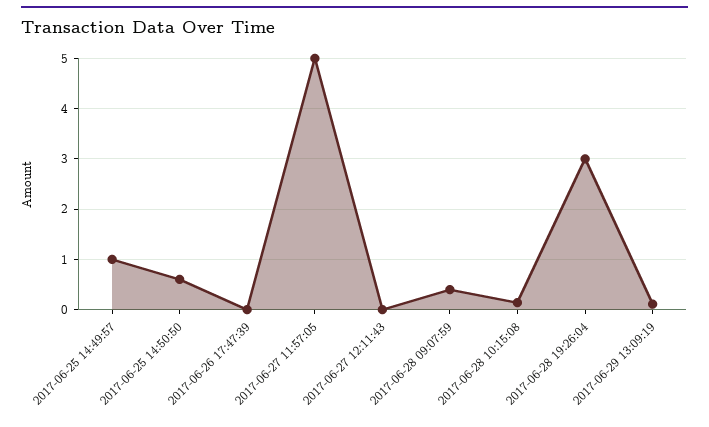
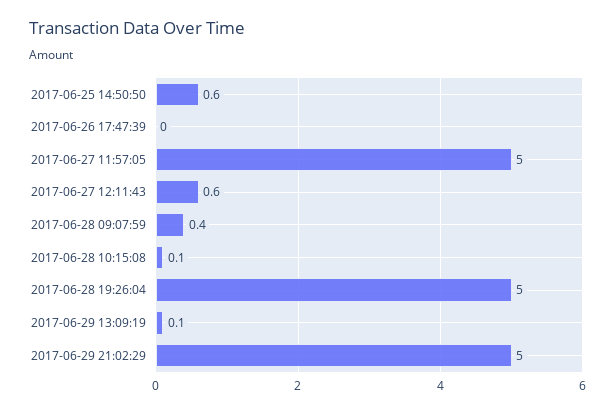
2017-06-25 14:49:57: 1 -> none
2017-06-27 12:11:43: 0 -> 0.6
2017-06-28 19:26:04: 3 -> 5
2017-06-29 21:02:29: none -> 5

